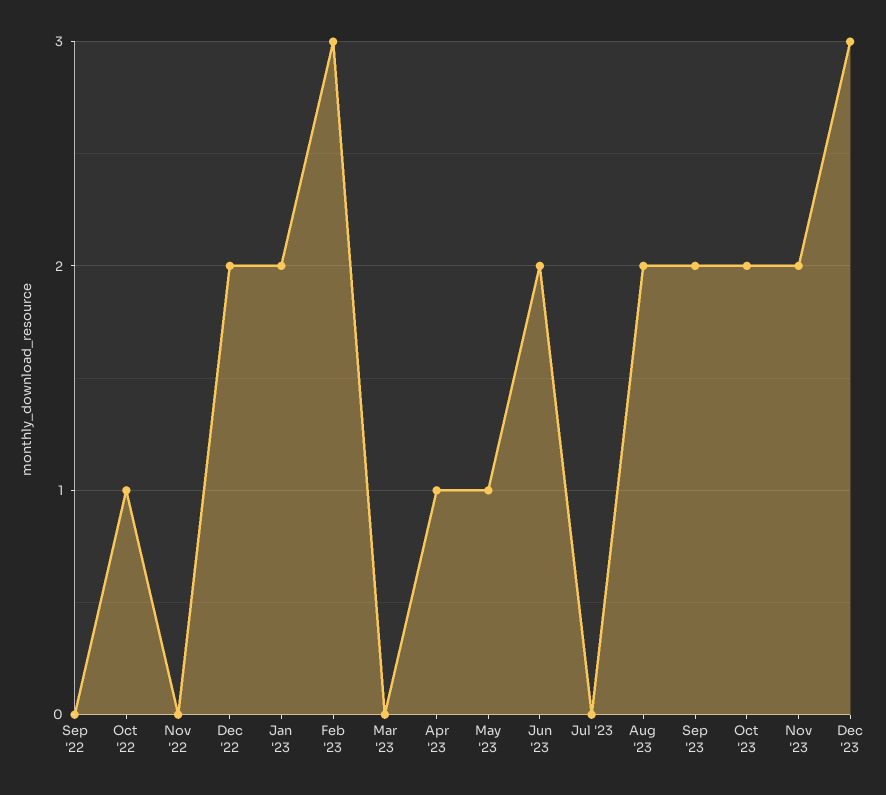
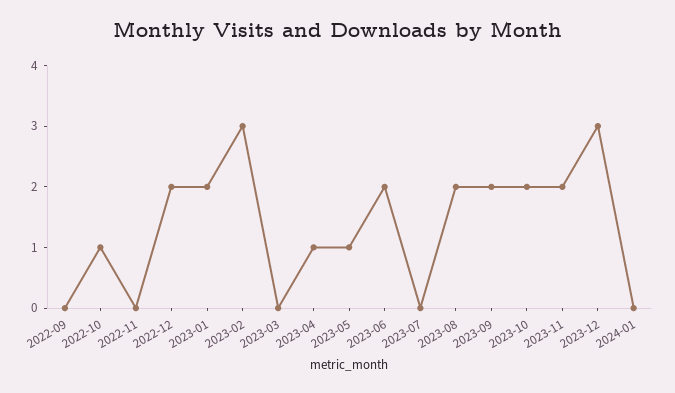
2024-01: none -> 0

